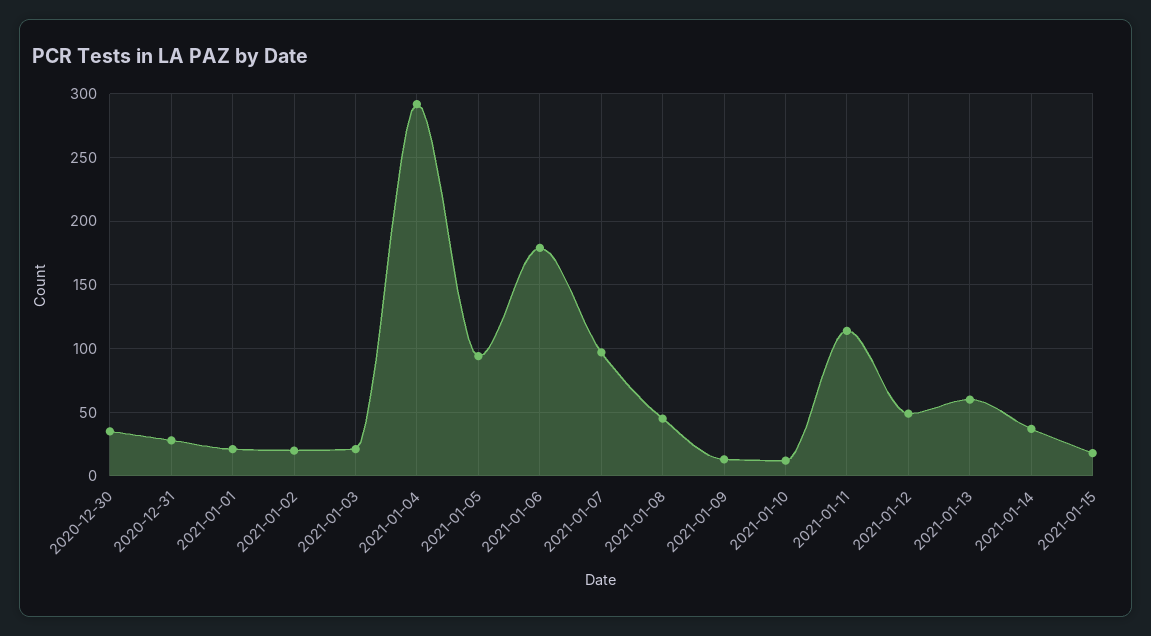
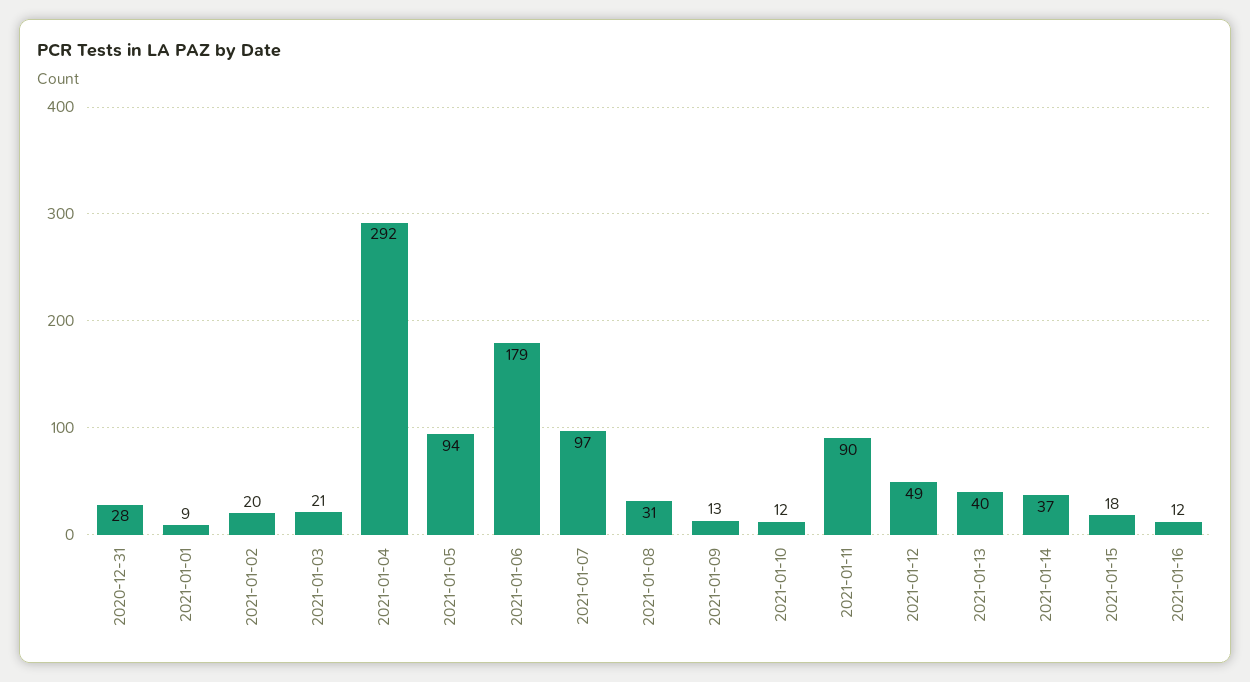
2020-12-30: 35 -> none
2021-01-01: 20 -> 9
2021-01-08: 45 -> 31
2021-01-11: 115 -> 90
2021-01-13: 60 -> 40
2021-01-16: none -> 12

